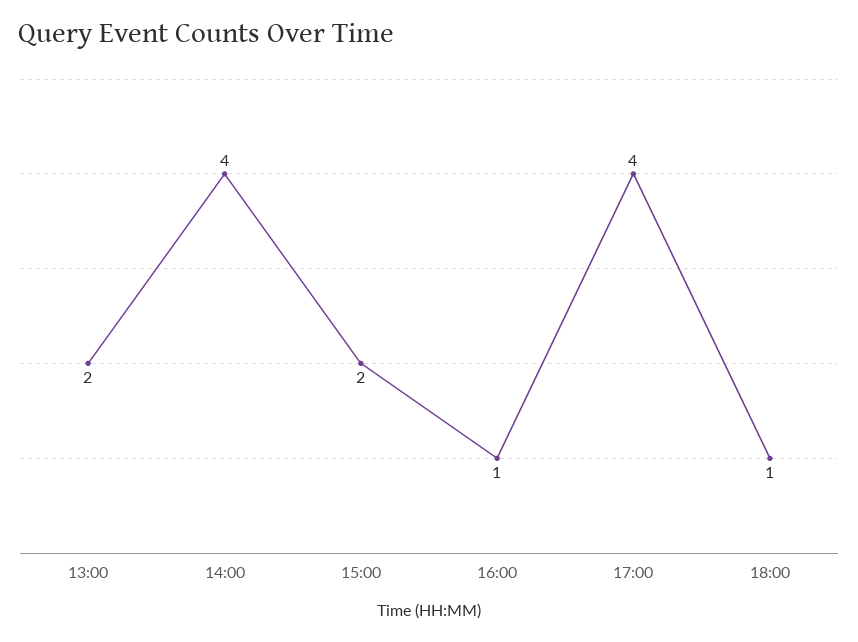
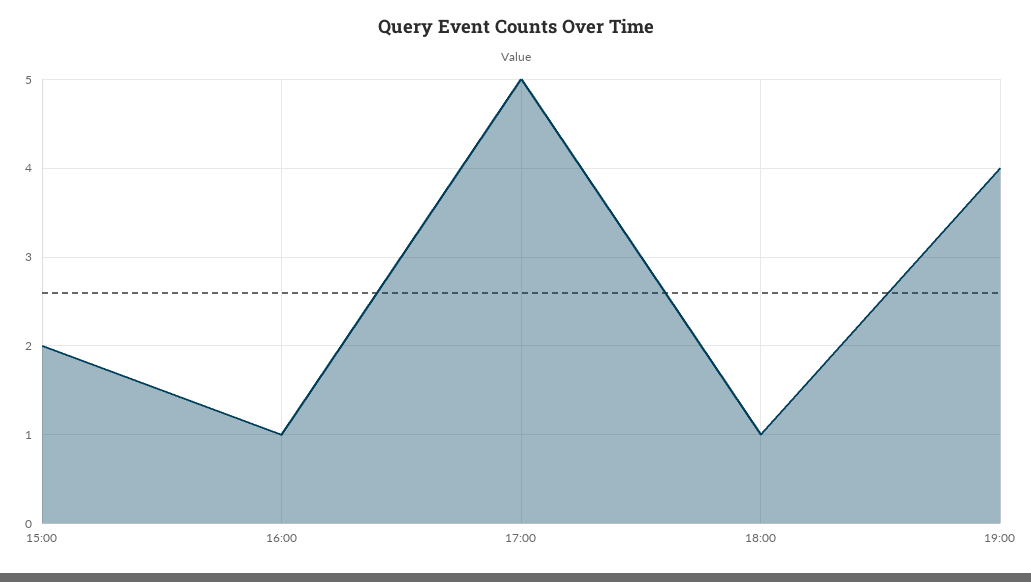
13:00: 2 -> none
14:00: 4 -> none
17:00: 4 -> 5
19:00: none -> 4

